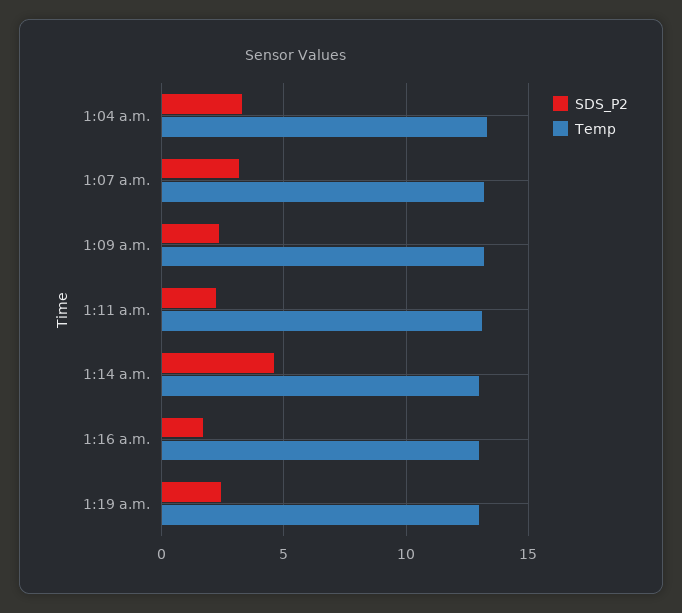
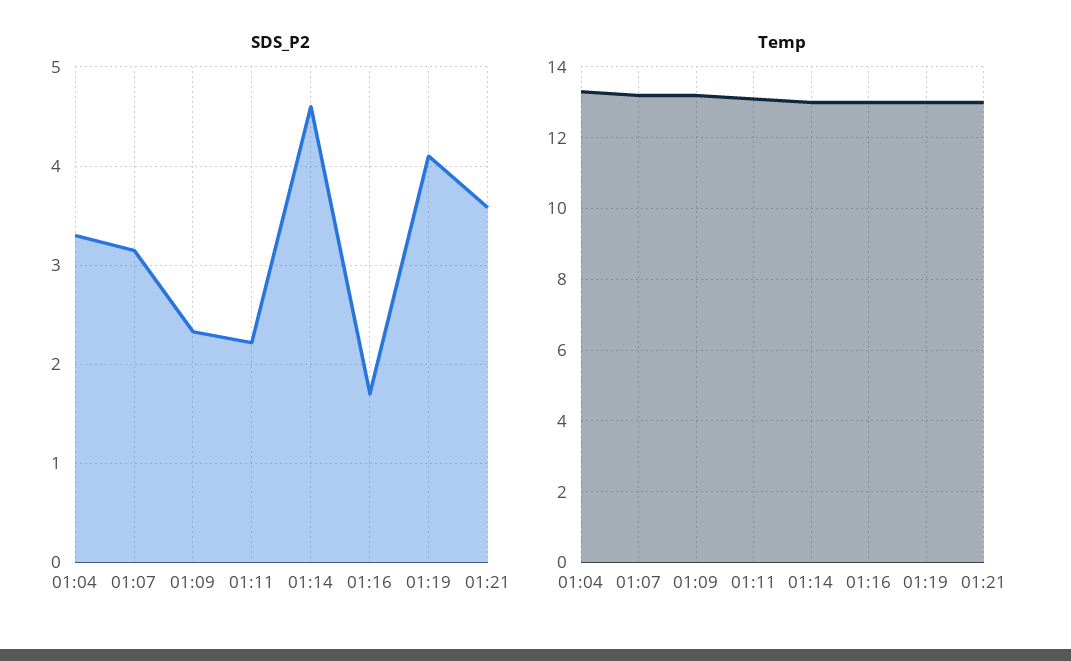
SDS_P2, 1:19 a.m.: 2.5 -> 4.1
SDS_P2, 01:21: none -> 3.6
Temp, 01:21: none -> 13

